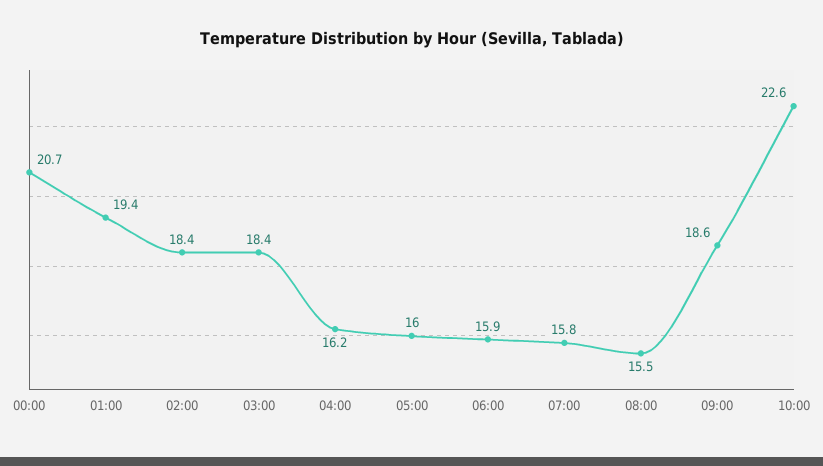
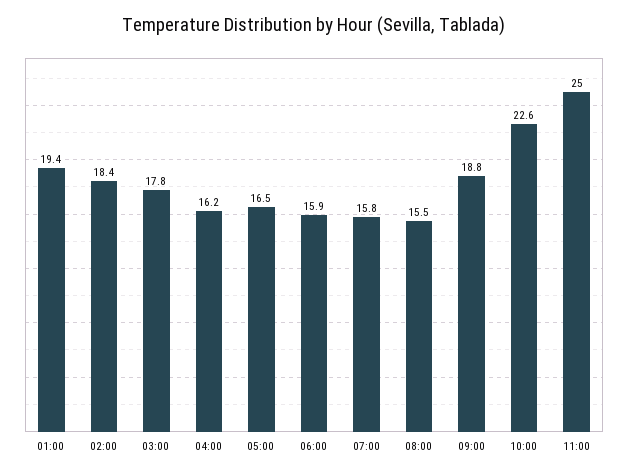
00:00: 20.7 -> none
03:00: 18.4 -> 17.8
05:00: 16 -> 16.5
09:00: 18.6 -> 18.8
11:00: none -> 25

